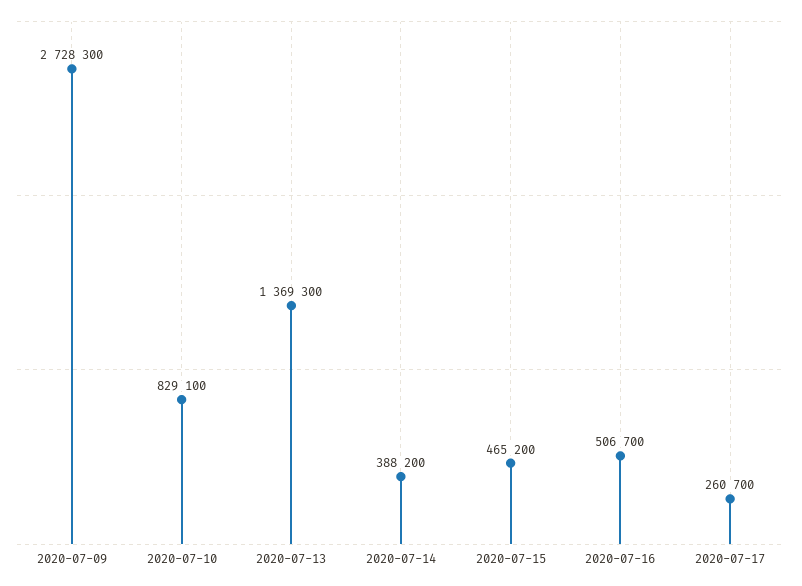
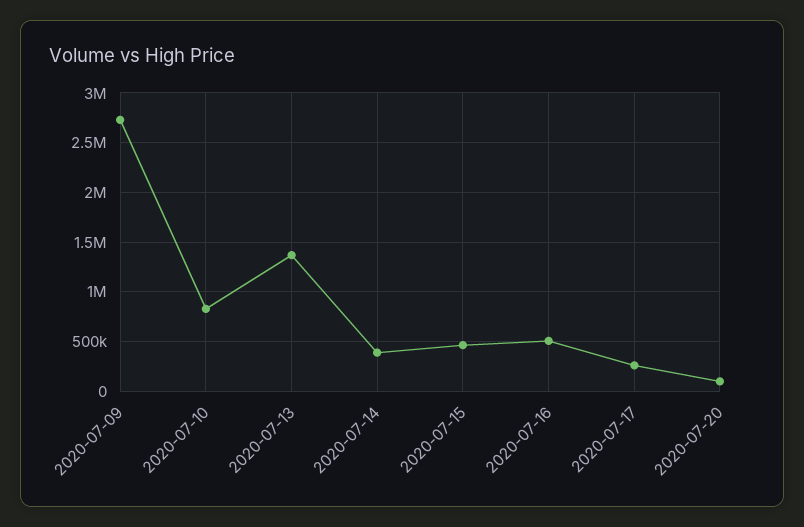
2020-07-20: none -> 100000

